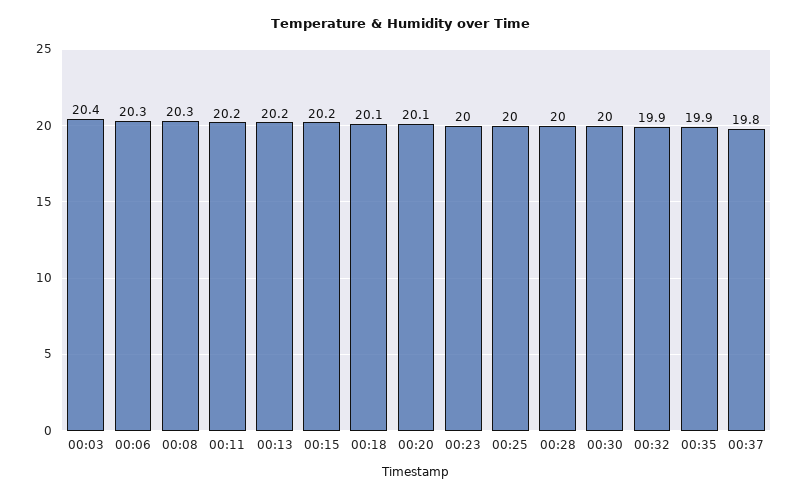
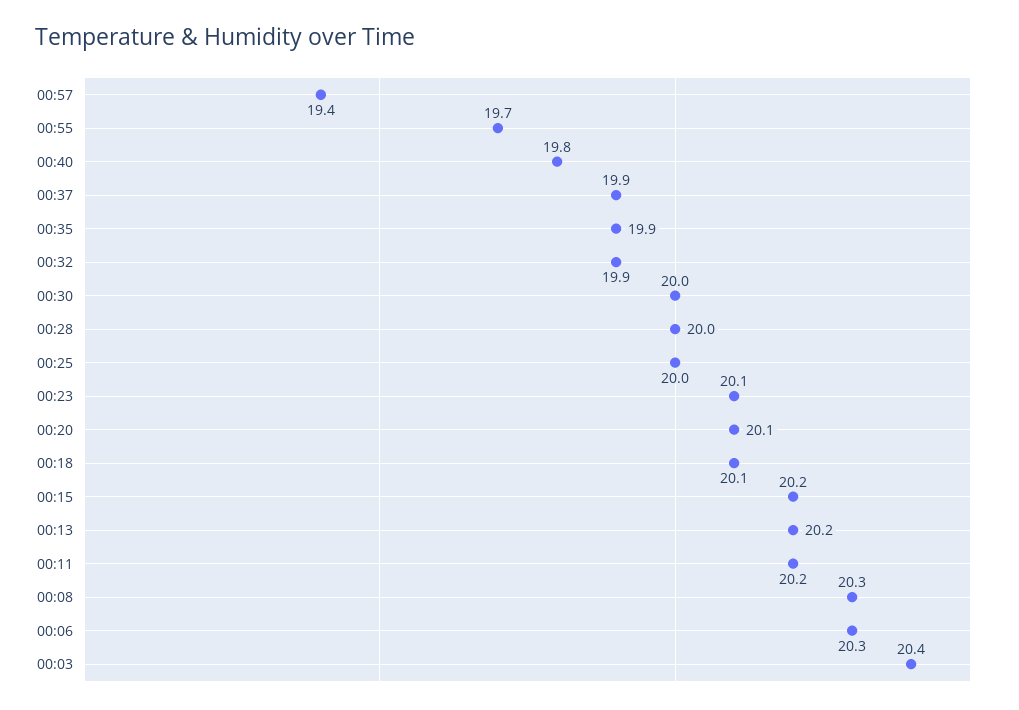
00:23: 20 -> 20.1
00:37: 19.8 -> 19.9
00:57: none -> 19.4
00:55: none -> 19.7
00:40: none -> 19.8

